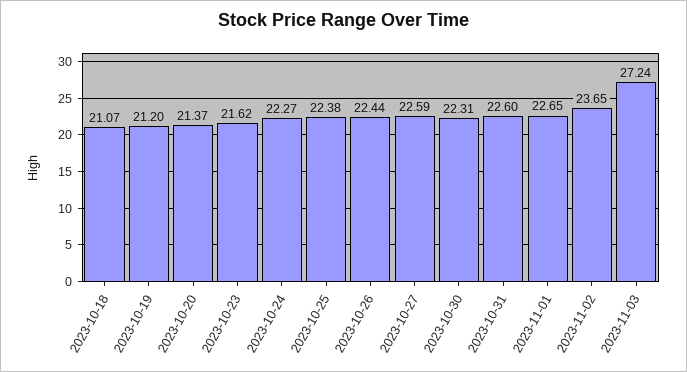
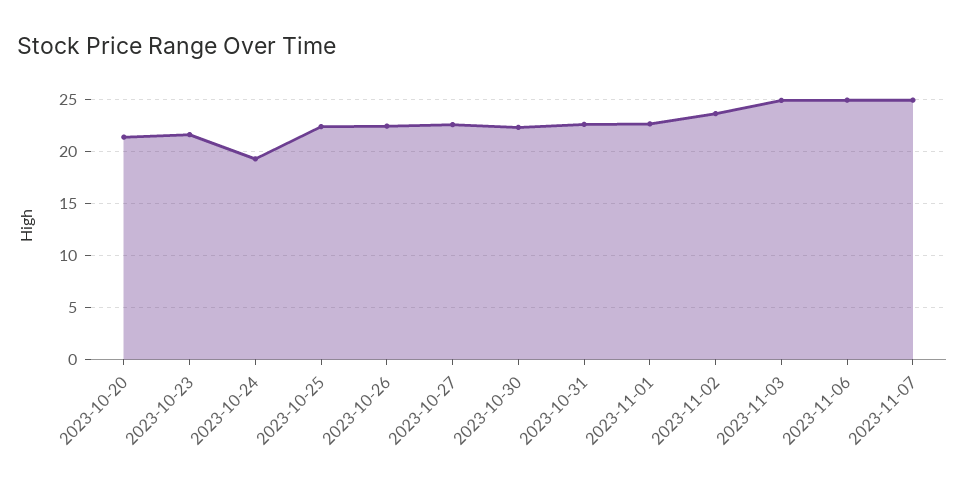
2023-10-18: 21.07 -> none
2023-10-19: 21.2 -> none
2023-10-24: 22.27 -> 19
2023-11-03: 27.24 -> 25
2023-11-06: none -> 25
2023-11-07: none -> 25

